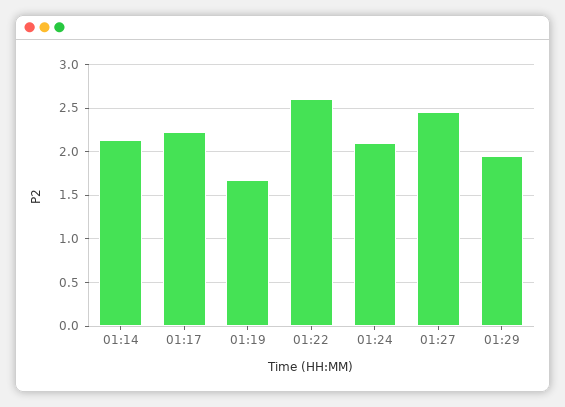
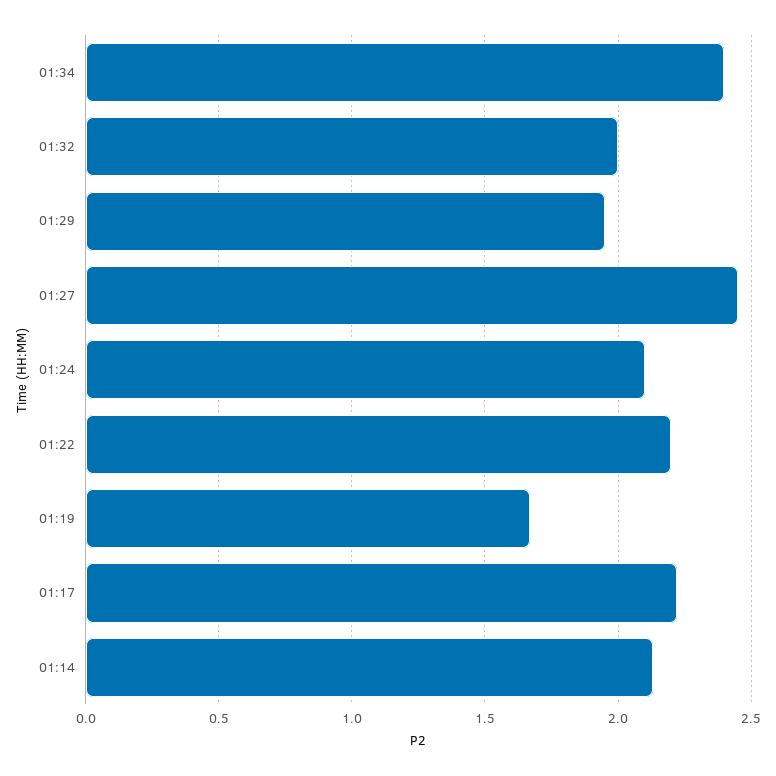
01:22: 2.6 -> 2.2
01:34: none -> 2.4
01:32: none -> 2

